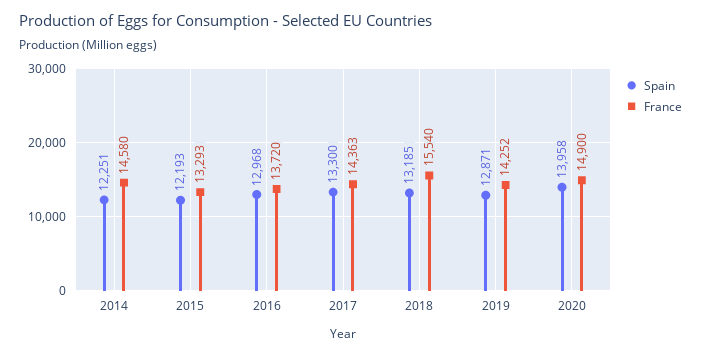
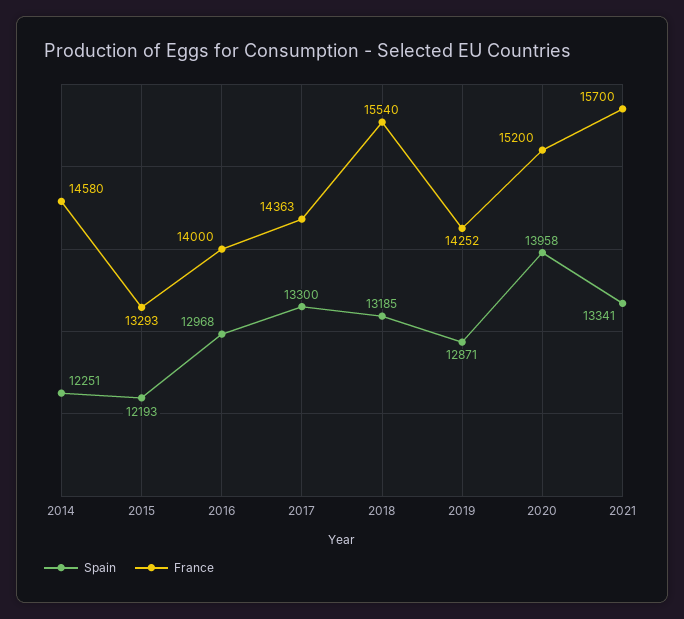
France, 2016: 13720 -> 14000
France, 2020: 14900 -> 15200
Spain, 2021: none -> 13341
France, 2021: none -> 15700

